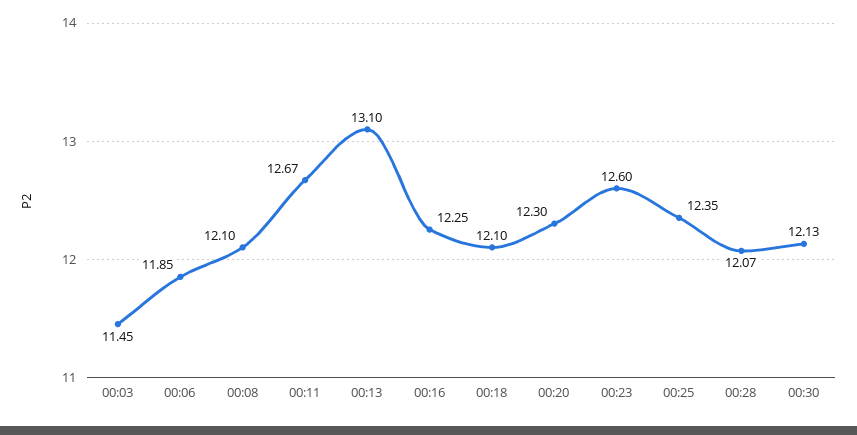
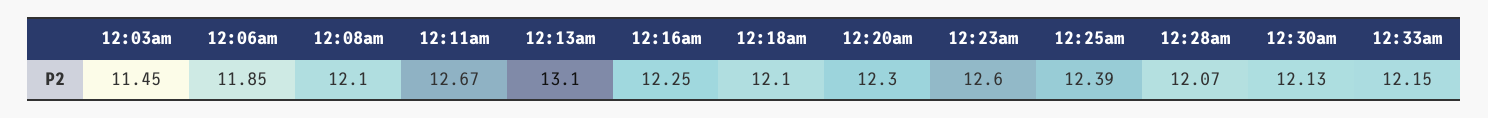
00:25: 12.35 -> 12.39
12:33am: none -> 12.15

